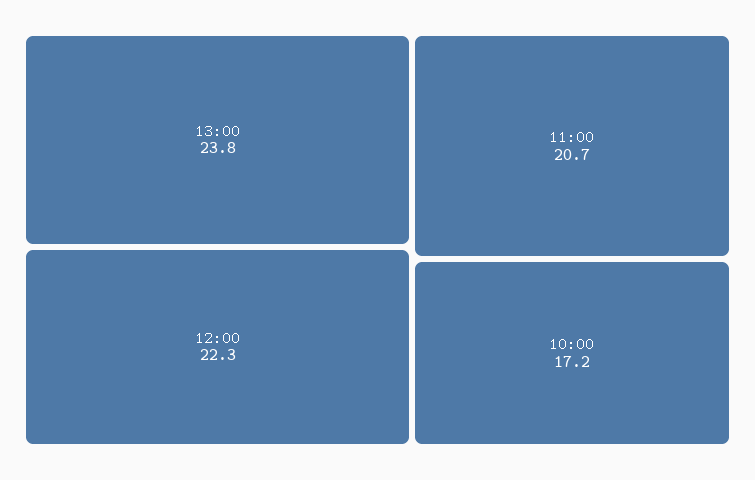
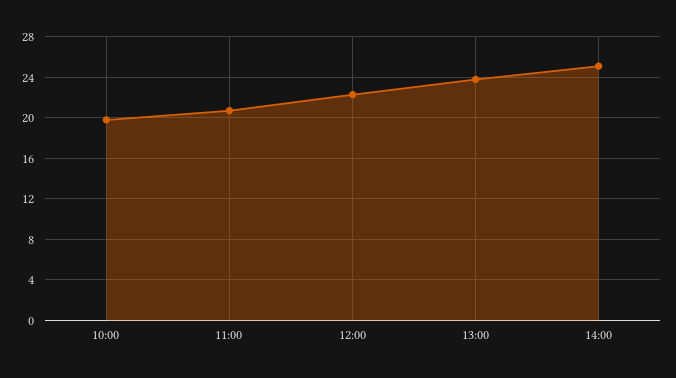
10:00: 17.2 -> 20
14:00: none -> 25

